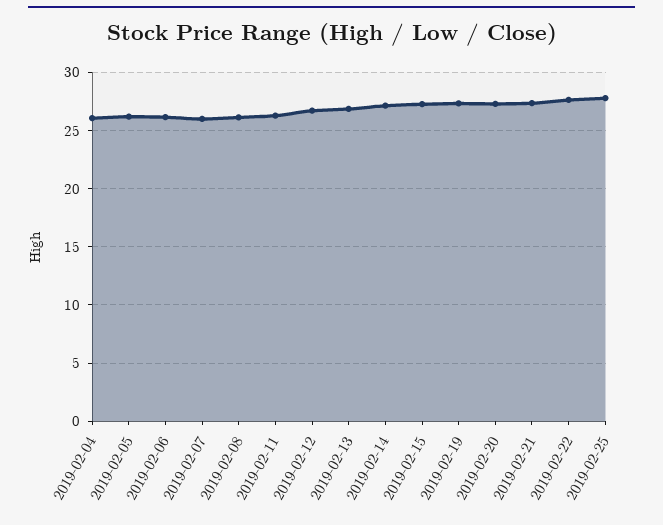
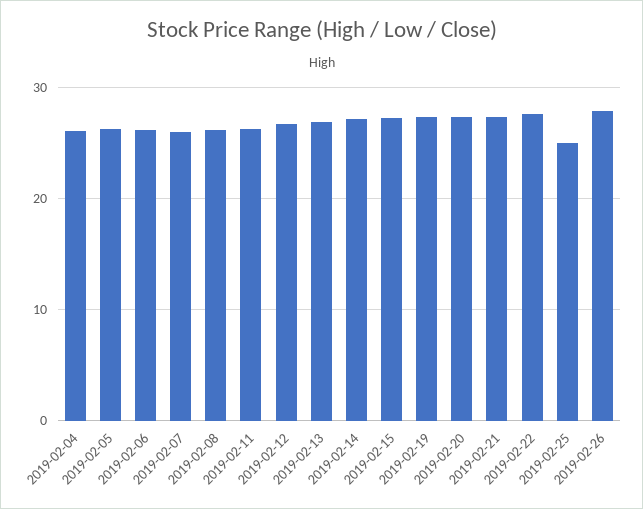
2019-02-25: 28 -> 25
2019-02-26: none -> 28

